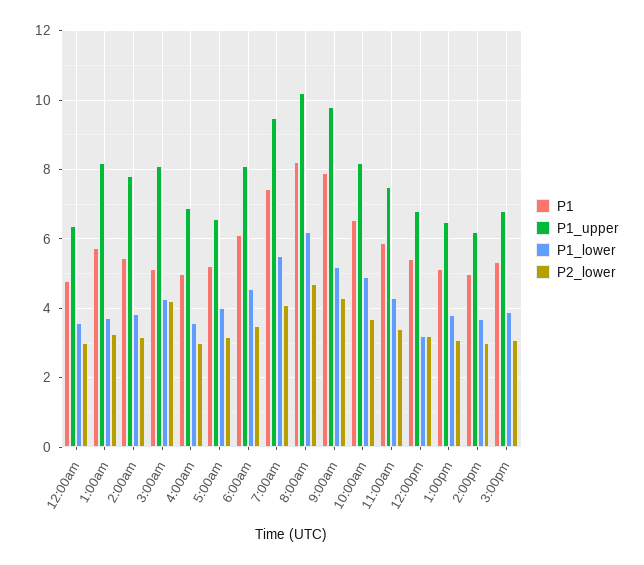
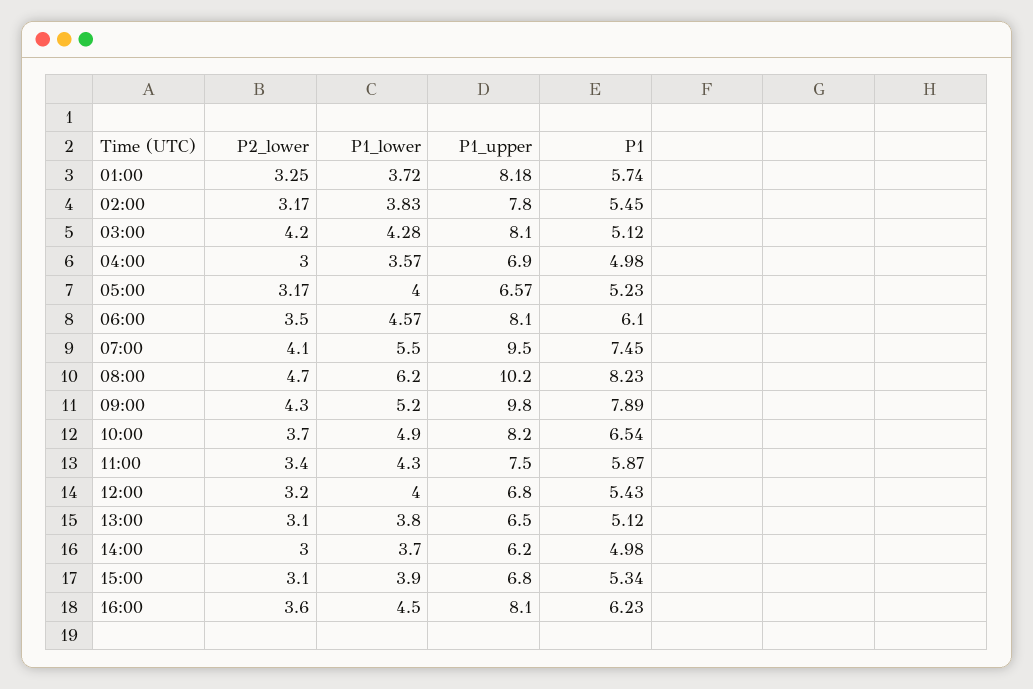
P1, 12:00am: 4.8 -> none
P1_upper, 12:00am: 6.4 -> none
P1_lower, 12:00am: 3.6 -> none
P2_lower, 12:00am: 3 -> none
P1_lower, 12:00pm: 3.2 -> 4
P2_lower, 16:00: none -> 3.6
P1_lower, 16:00: none -> 4.5
P1_upper, 16:00: none -> 8.1
P1, 16:00: none -> 6.23

